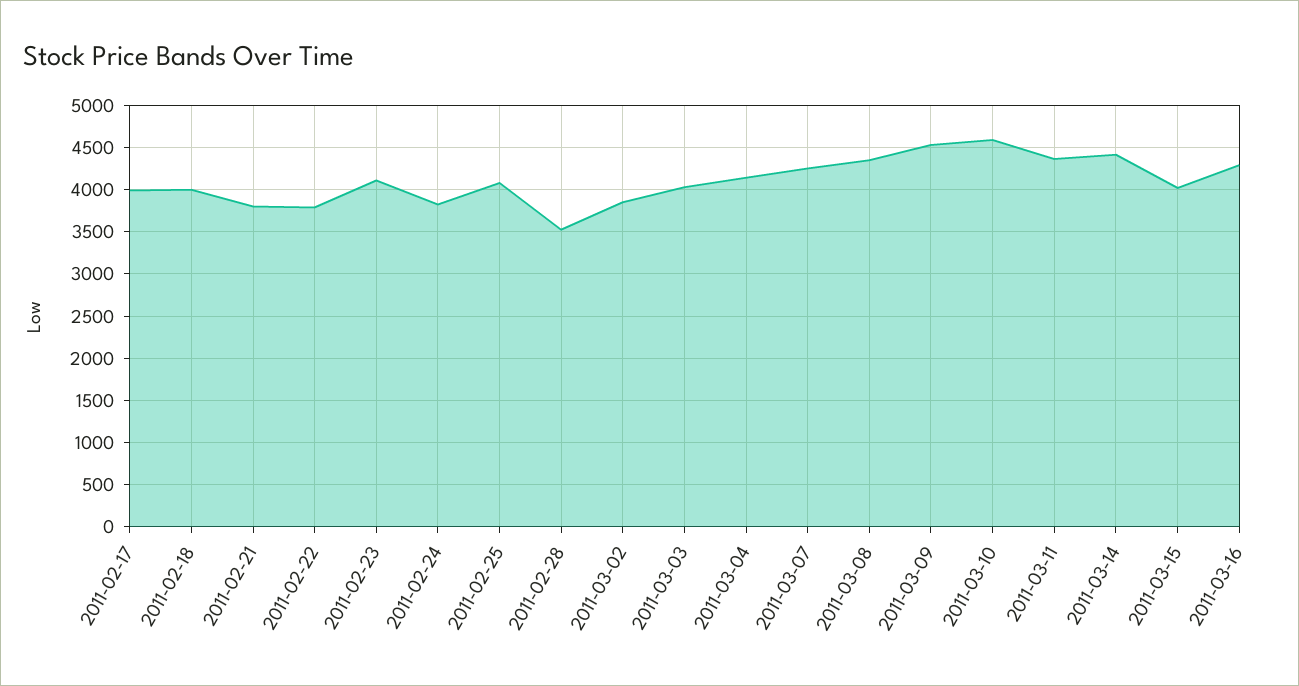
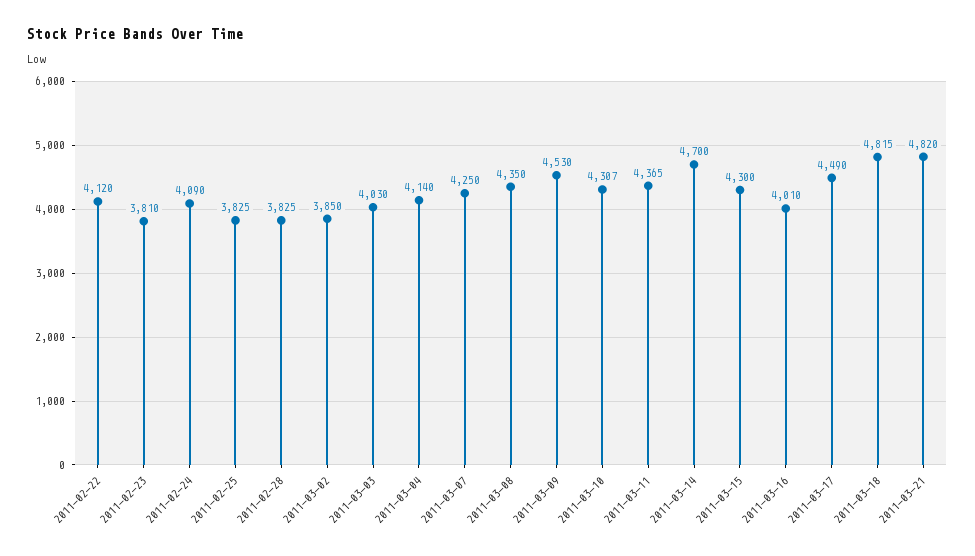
2011-02-17: 4000 -> none
2011-02-18: 4000 -> none
2011-02-21: 3800 -> none
2011-02-22: 3800 -> 4120
2011-02-23: 4100 -> 3810
2011-02-24: 3800 -> 4090
2011-02-25: 4100 -> 3825
2011-02-28: 3500 -> 3825
2011-03-10: 4600 -> 4307
2011-03-14: 4400 -> 4700
2011-03-15: 4000 -> 4300
2011-03-16: 4300 -> 4010
2011-03-17: none -> 4490
2011-03-18: none -> 4815
2011-03-21: none -> 4820

